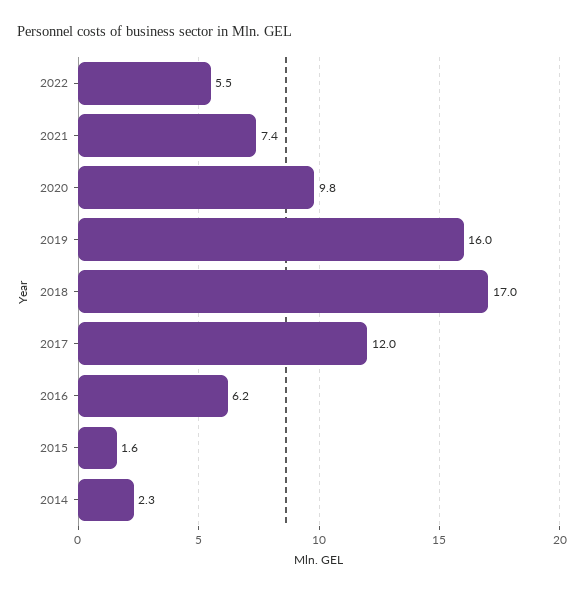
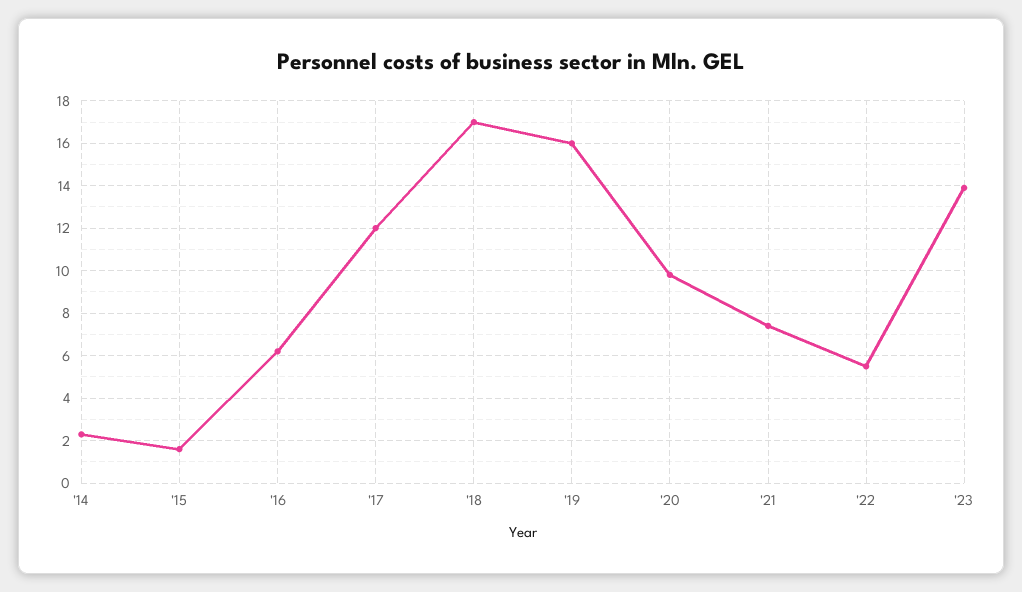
'23: none -> 14

